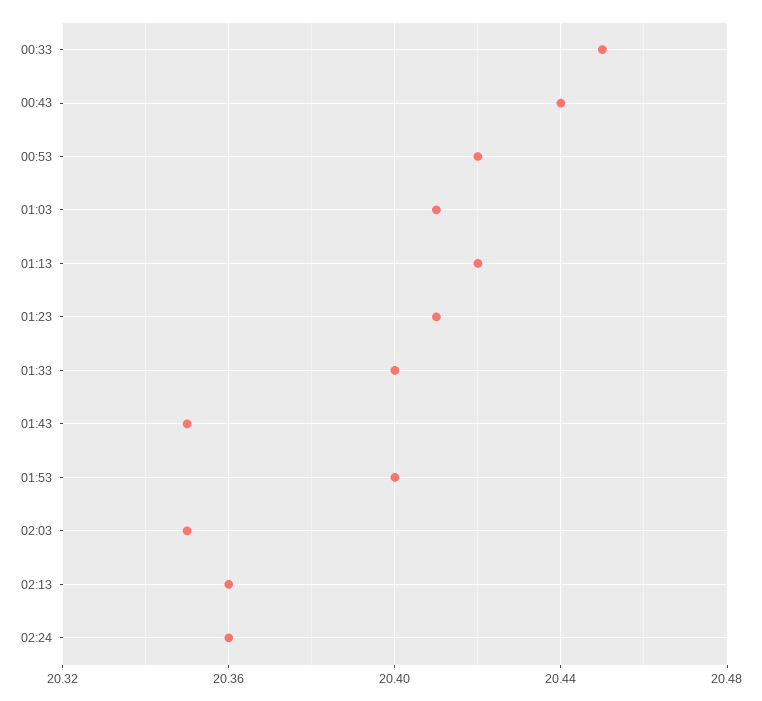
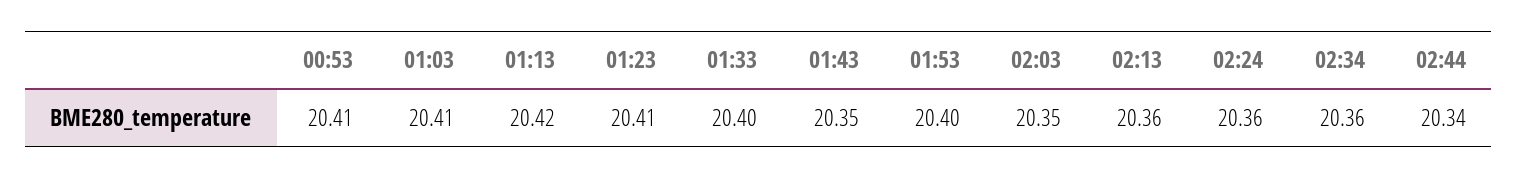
00:33: 20.45 -> none
00:43: 20.44 -> none
00:53: 20.42 -> 20.41
02:34: none -> 20.36
02:44: none -> 20.34

